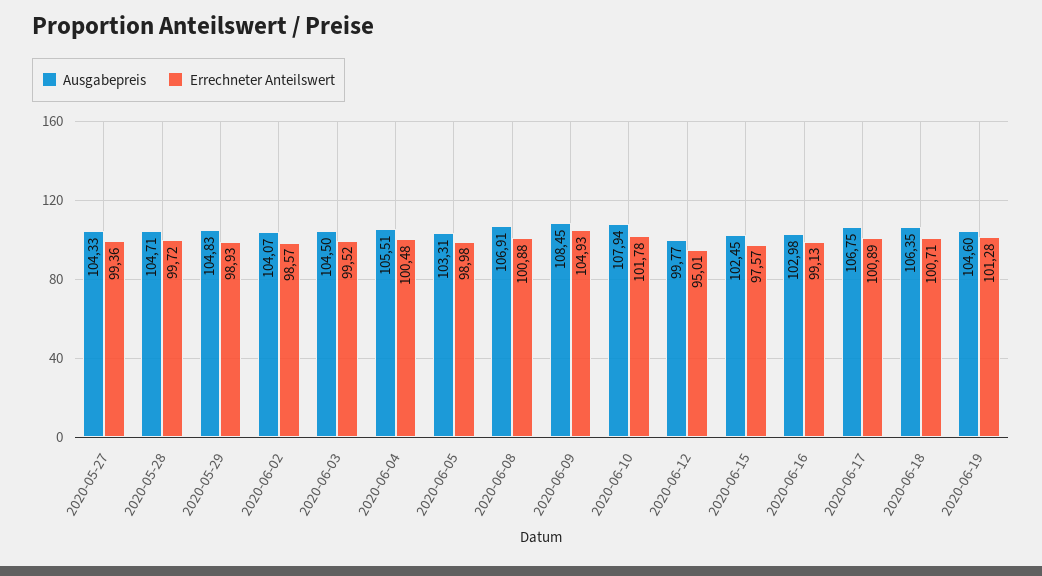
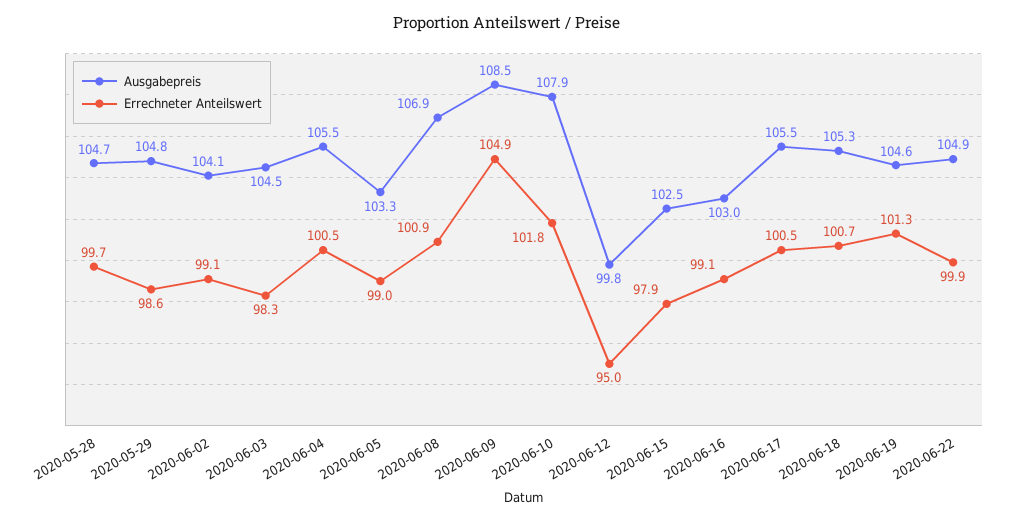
Ausgabepreis, 2020-05-27: 104.33 -> none
Errechneter Anteilswert, 2020-05-27: 99.36 -> none
Errechneter Anteilswert, 2020-05-29: 98.93 -> 98.6
Errechneter Anteilswert, 2020-06-02: 98.57 -> 99.1
Errechneter Anteilswert, 2020-06-03: 99.52 -> 98.3
Errechneter Anteilswert, 2020-06-15: 97.57 -> 97.9
Ausgabepreis, 2020-06-17: 106.75 -> 105.5
Errechneter Anteilswert, 2020-06-17: 100.89 -> 100.5
Ausgabepreis, 2020-06-18: 106.35 -> 105.3
Ausgabepreis, 2020-06-22: none -> 104.9
Errechneter Anteilswert, 2020-06-22: none -> 99.9

